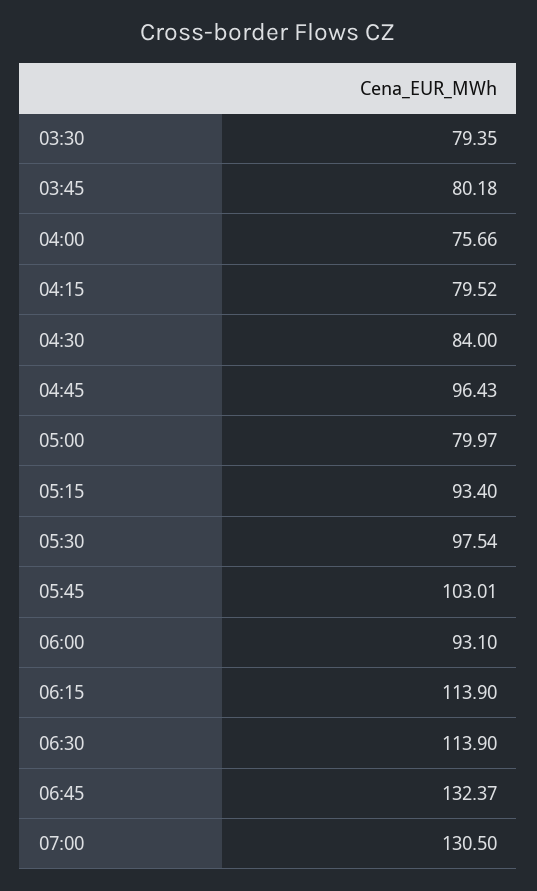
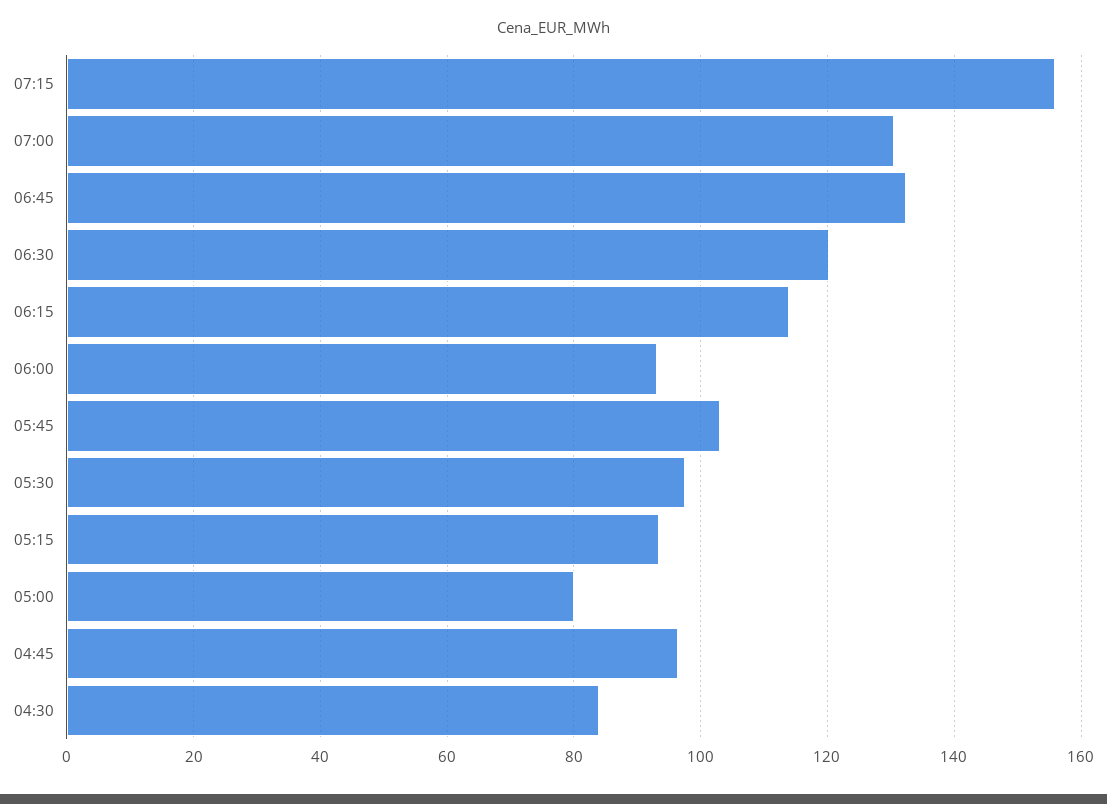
03:30: 79.35 -> none
03:45: 80.18 -> none
04:00: 75.66 -> none
04:15: 79.52 -> none
06:30: 113.9 -> 120
07:15: none -> 156

